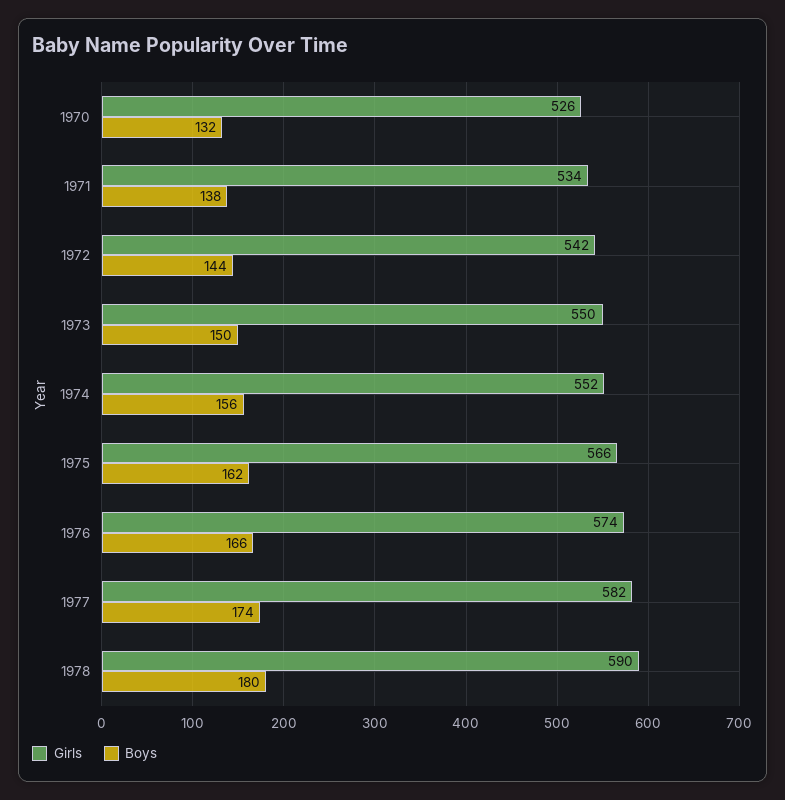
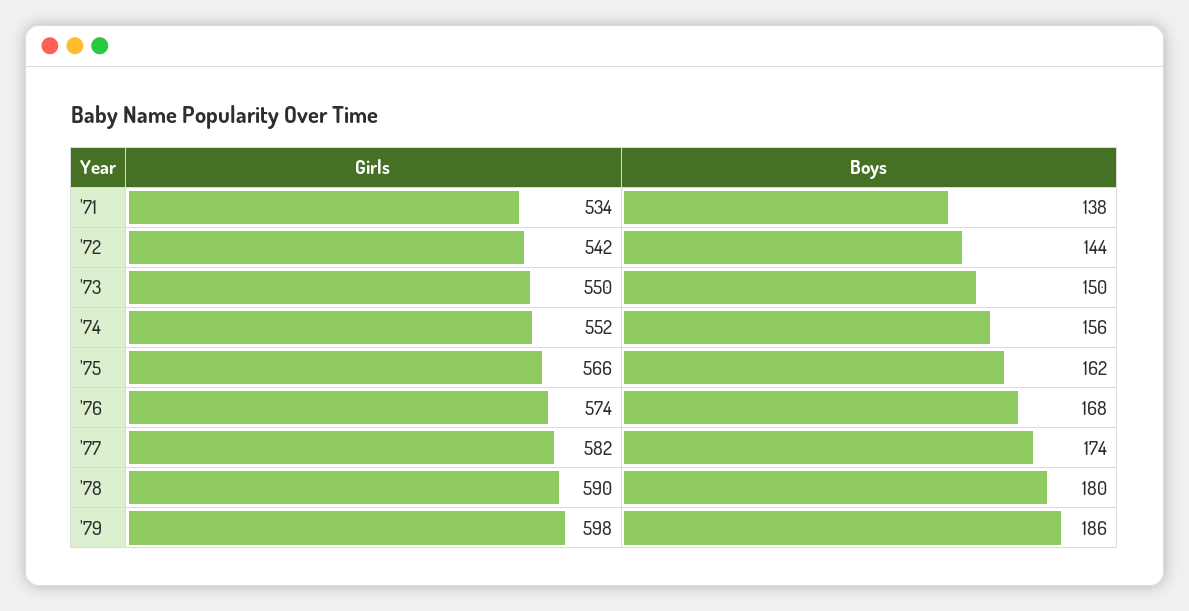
Girls, 1970: 526 -> none
Boys, 1970: 132 -> none
Boys, 1976: 166 -> 168
Girls, '79: none -> 598
Boys, '79: none -> 186

